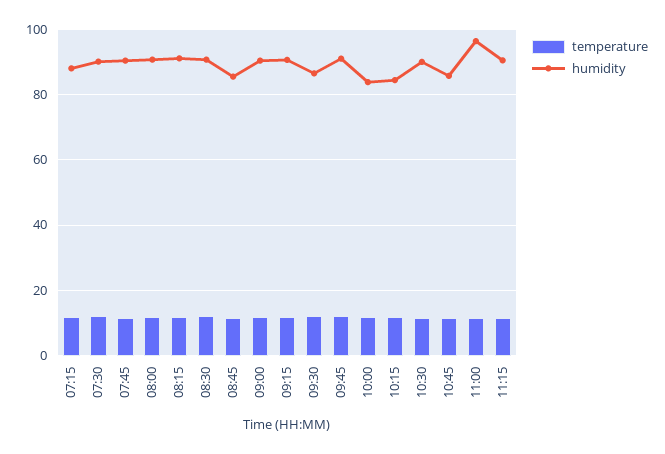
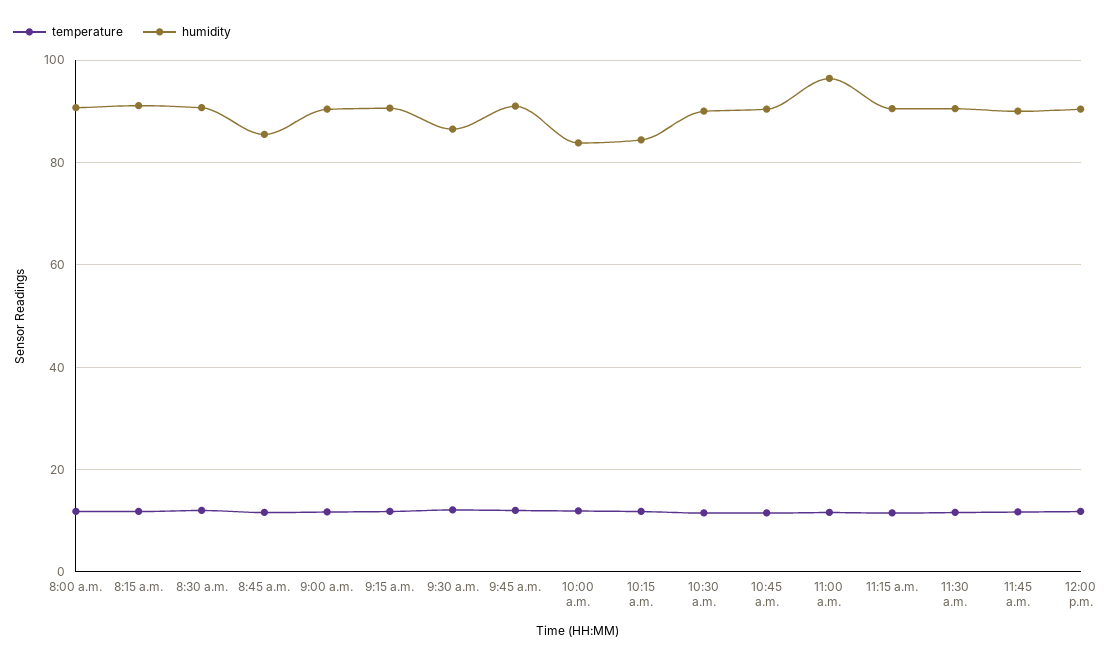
temperature, 07:15: 12 -> none
humidity, 07:15: 88 -> none
temperature, 07:30: 12 -> none
humidity, 07:30: 90 -> none
temperature, 07:45: 12 -> none
humidity, 07:45: 90 -> none
humidity, 10:45: 86 -> 90
temperature, 11:30 a.m.: none -> 12
humidity, 11:30 a.m.: none -> 90
temperature, 11:45 a.m.: none -> 12
humidity, 11:45 a.m.: none -> 90
temperature, 12:00 p.m.: none -> 12
humidity, 12:00 p.m.: none -> 90

